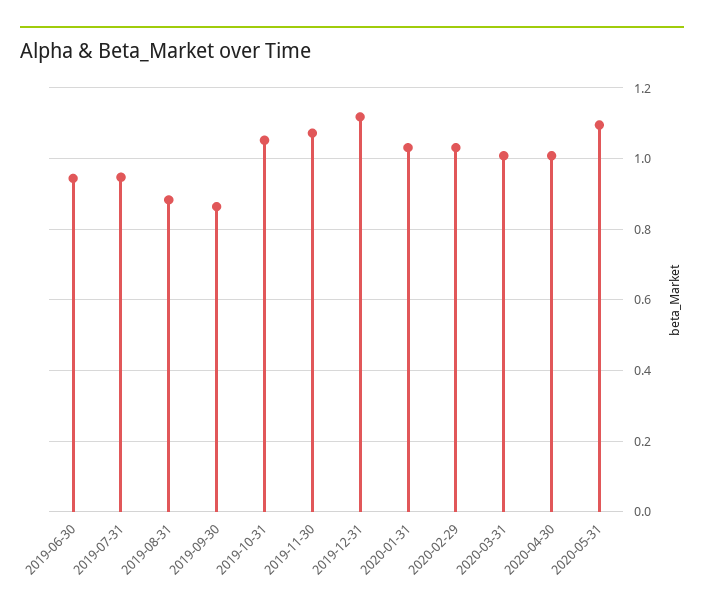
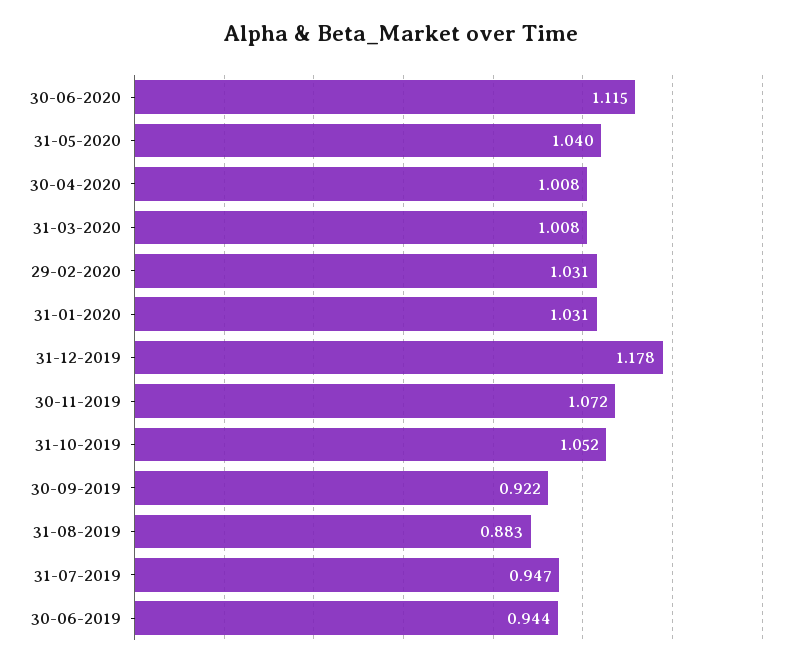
2019-09-30: 0.86 -> 0.922
2019-12-31: 1.12 -> 1.178
2020-05-31: 1.1 -> 1.04
30-06-2020: none -> 1.115

